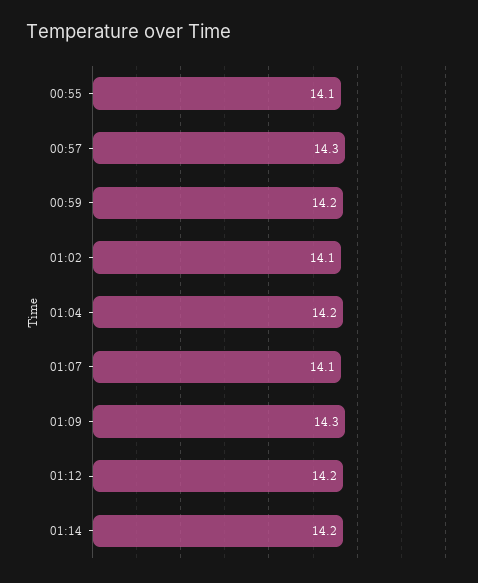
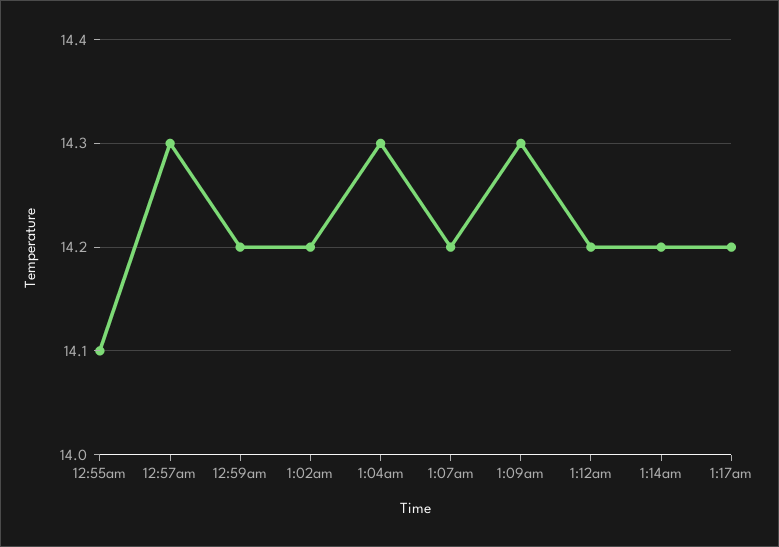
01:02: 14.1 -> 14.2
01:04: 14.2 -> 14.3
01:07: 14.1 -> 14.2
1:17am: none -> 14.2

